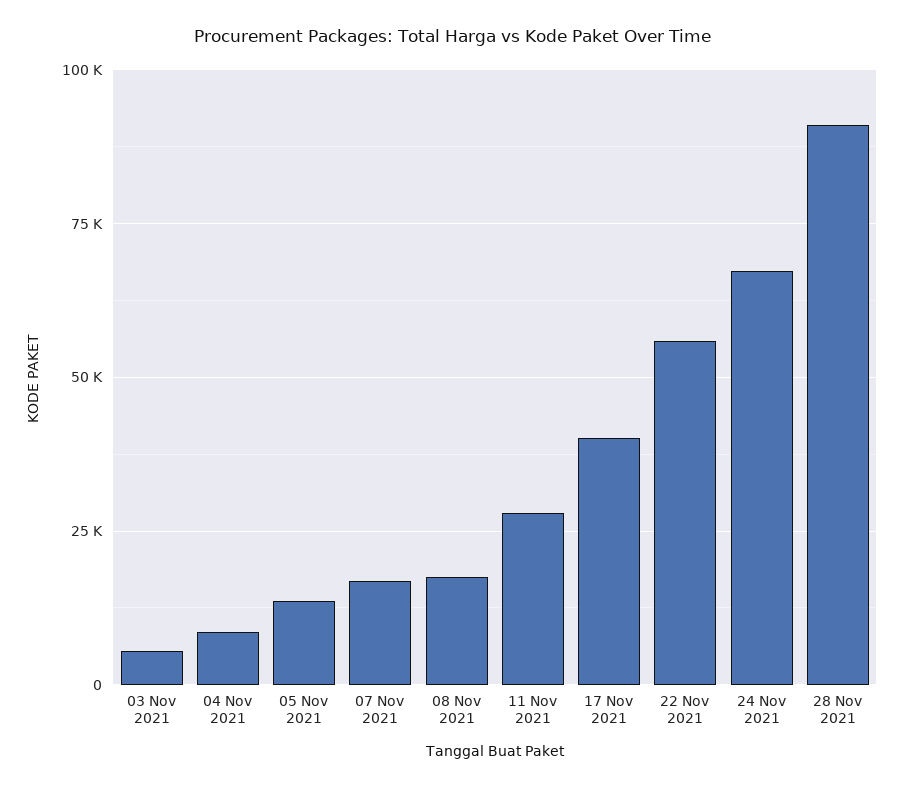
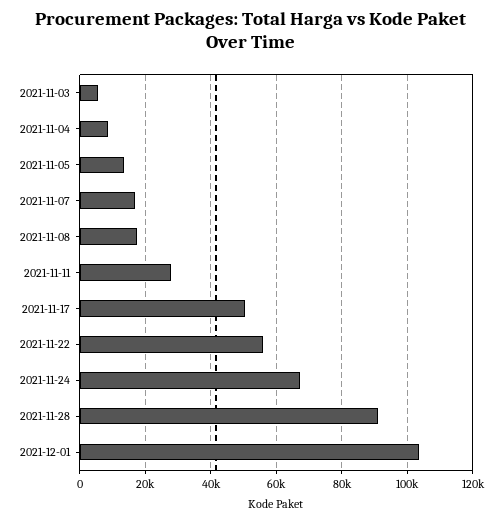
17 Nov 2021: 40000 -> 50000
2021-12-01: none -> 104000

